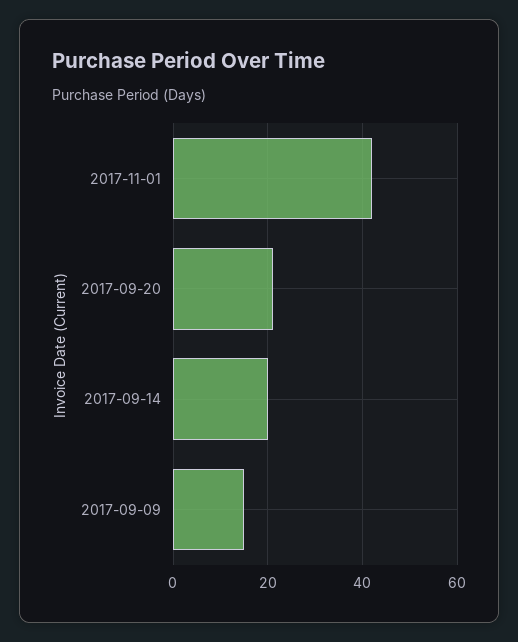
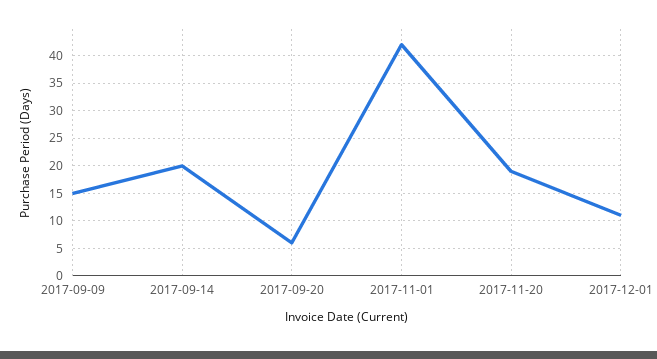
2017-09-20: 20 -> 5
2017-11-20: none -> 20
2017-12-01: none -> 10

